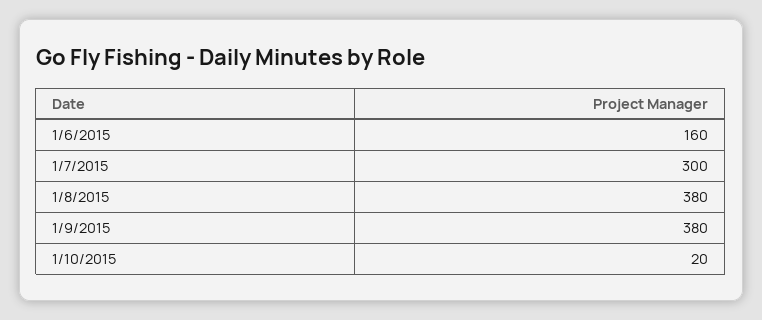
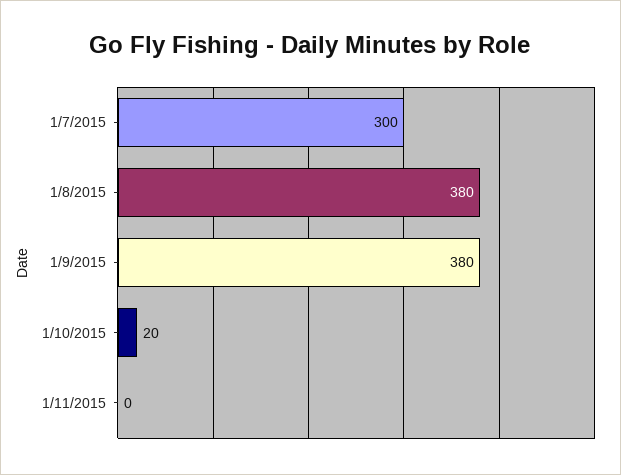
1/6/2015: 160 -> none
1/11/2015: none -> 0

